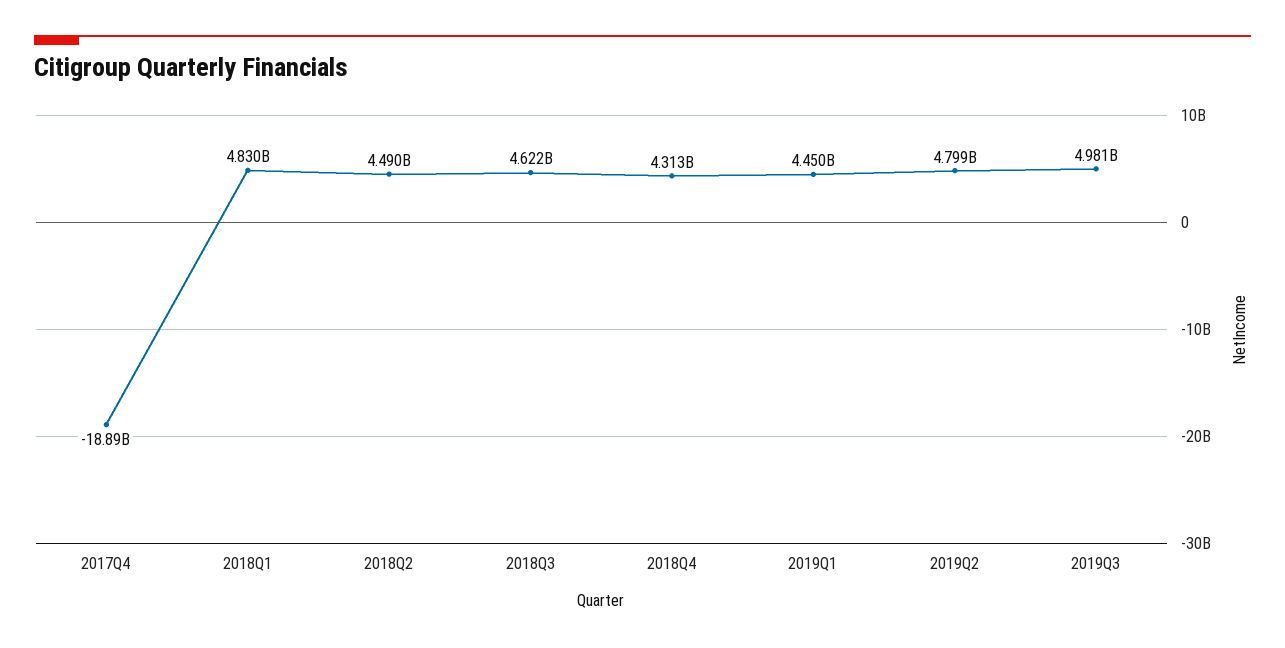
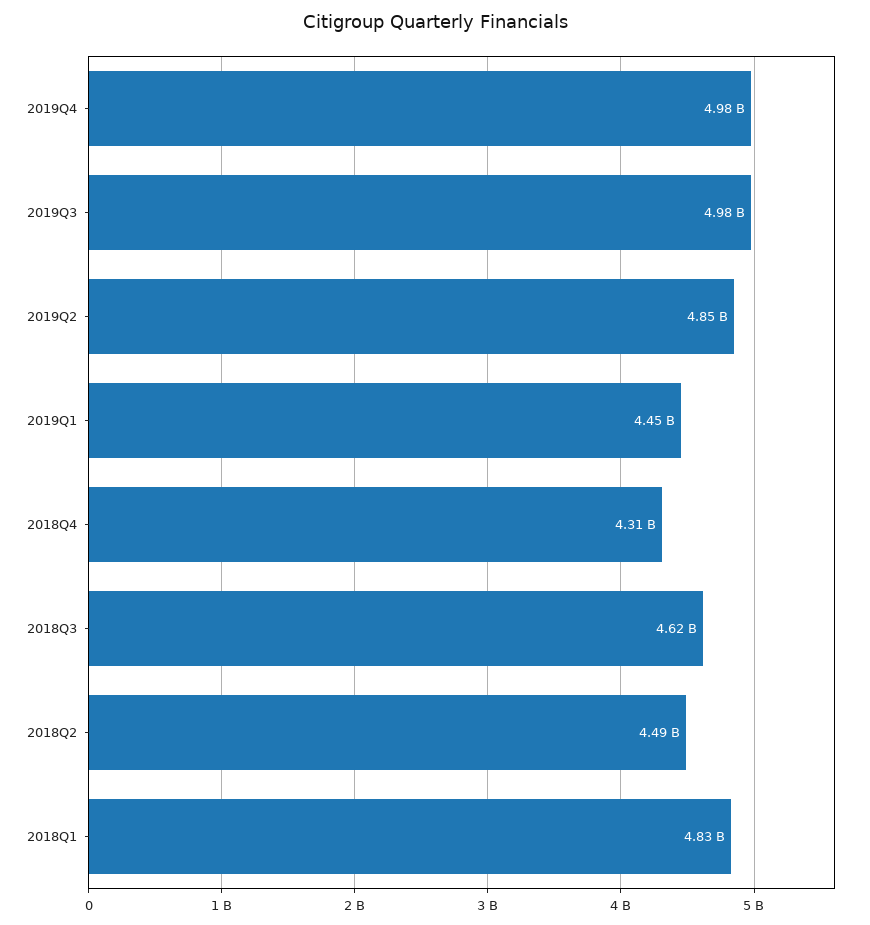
2017Q4: -18890000000 -> none
2019Q2: 4799000000 -> 4850000000
2019Q4: none -> 4980000000

